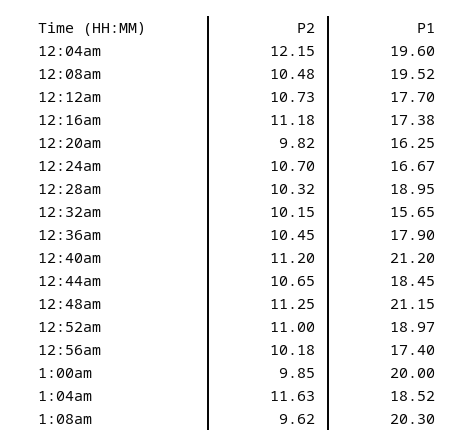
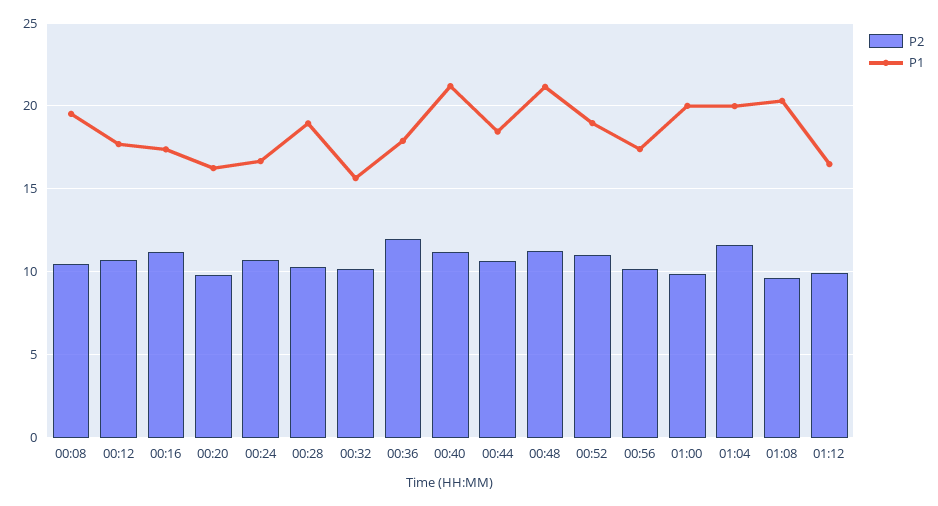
P2, 12:04am: 12.15 -> none
P1, 12:04am: 19.6 -> none
P2, 12:36am: 10.45 -> 12
P1, 1:04am: 18.52 -> 20
P2, 01:12: none -> 10
P1, 01:12: none -> 16.5

